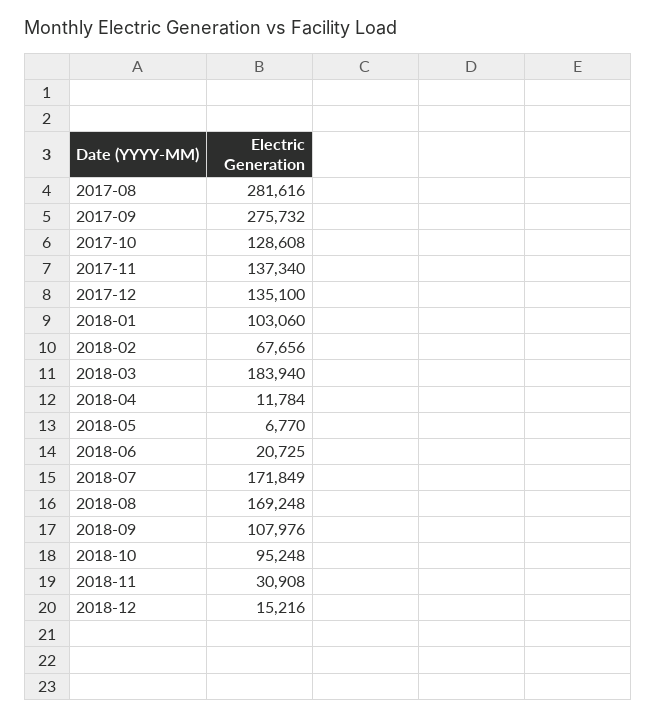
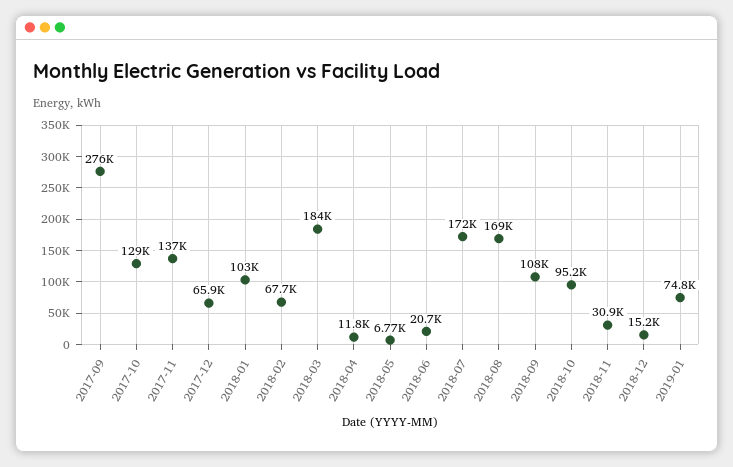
2017-08: 281616 -> none
2017-12: 135100 -> 65900
2019-01: none -> 74800

